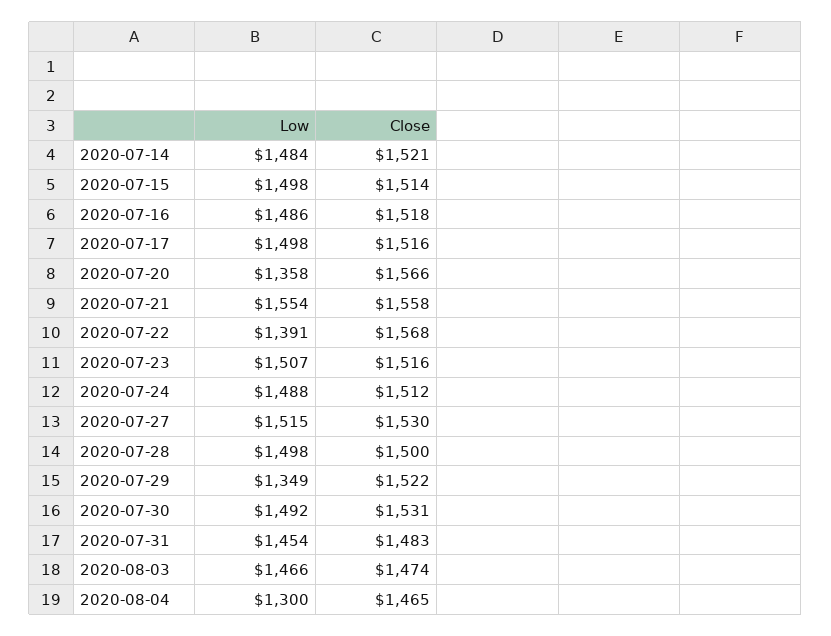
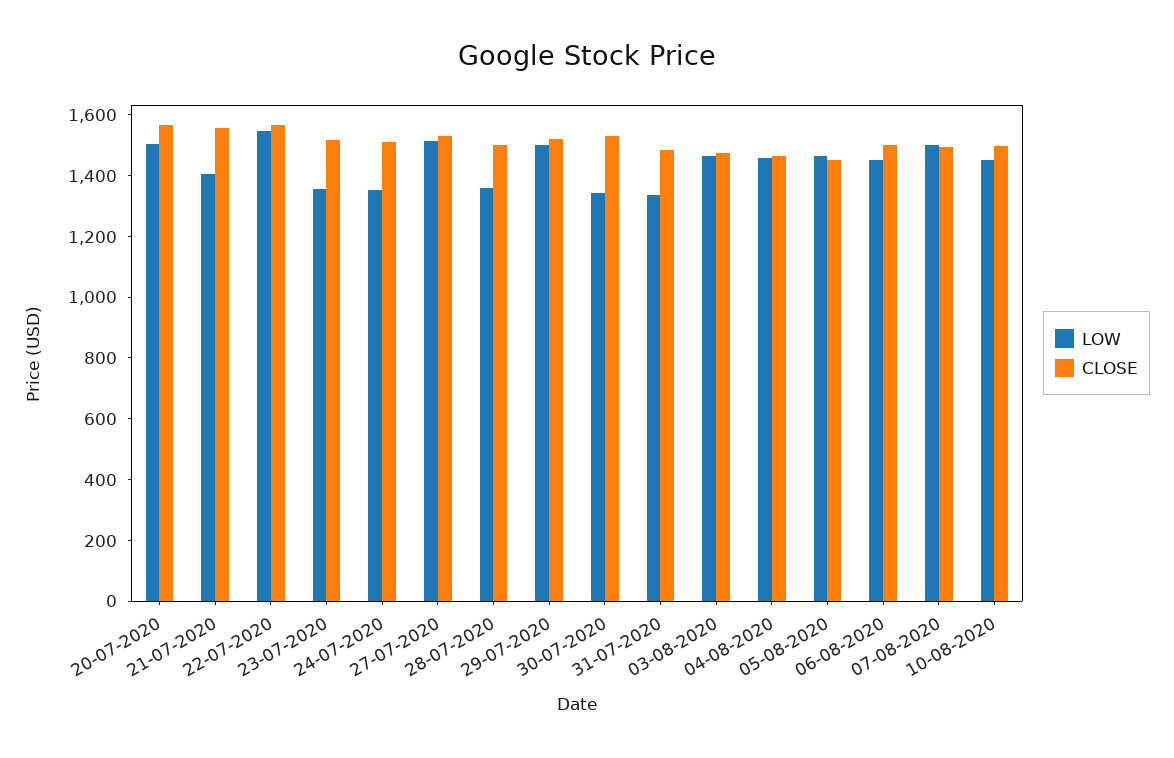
Low, 2020-07-14: 1484 -> none
Close, 2020-07-14: 1521 -> none
Low, 2020-07-15: 1498 -> none
Close, 2020-07-15: 1514 -> none
Low, 2020-07-16: 1486 -> none
Close, 2020-07-16: 1518 -> none
Low, 2020-07-17: 1498 -> none
Close, 2020-07-17: 1516 -> none
Low, 2020-07-20: 1358 -> 1500
Low, 2020-07-21: 1554 -> 1400
Low, 2020-07-22: 1391 -> 1550
Low, 2020-07-23: 1507 -> 1350
Low, 2020-07-24: 1488 -> 1350
Low, 2020-07-28: 1498 -> 1350
Low, 2020-07-29: 1349 -> 1500
Low, 2020-07-30: 1492 -> 1350
Low, 2020-07-31: 1454 -> 1350
Low, 2020-08-04: 1300 -> 1450
Low, 05-08-2020: none -> 1450
Close, 05-08-2020: none -> 1450
Low, 06-08-2020: none -> 1450
Close, 06-08-2020: none -> 1500
Low, 07-08-2020: none -> 1500
Close, 07-08-2020: none -> 1500
Low, 10-08-2020: none -> 1450
Close, 10-08-2020: none -> 1500

